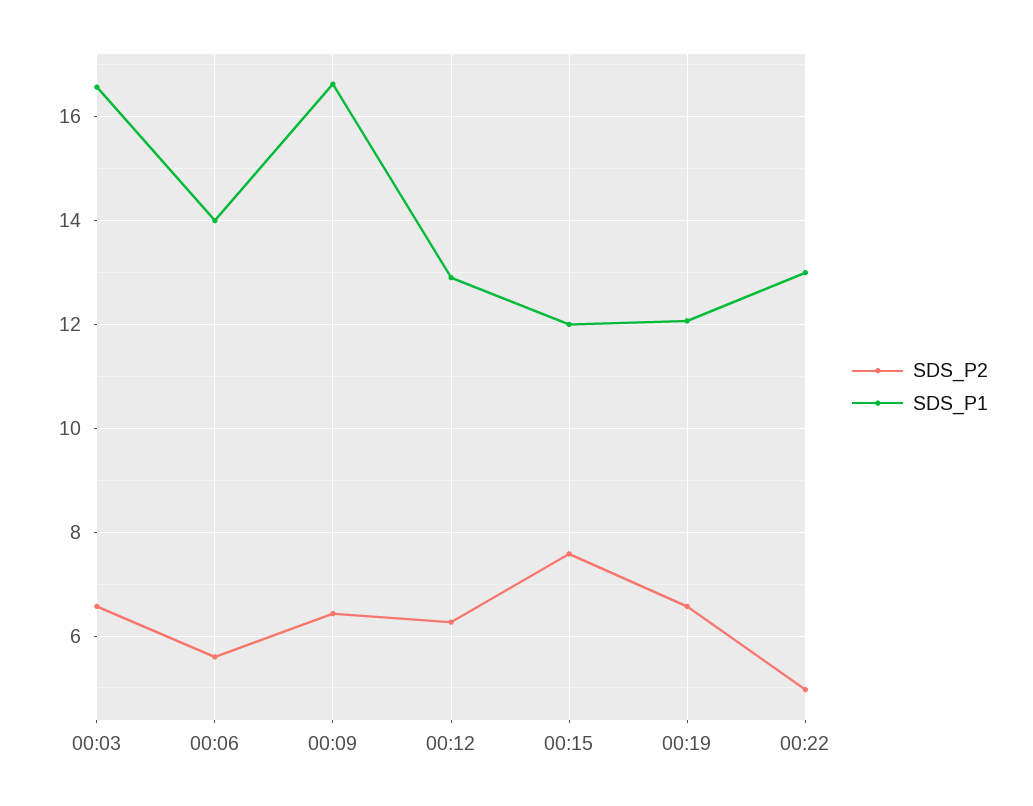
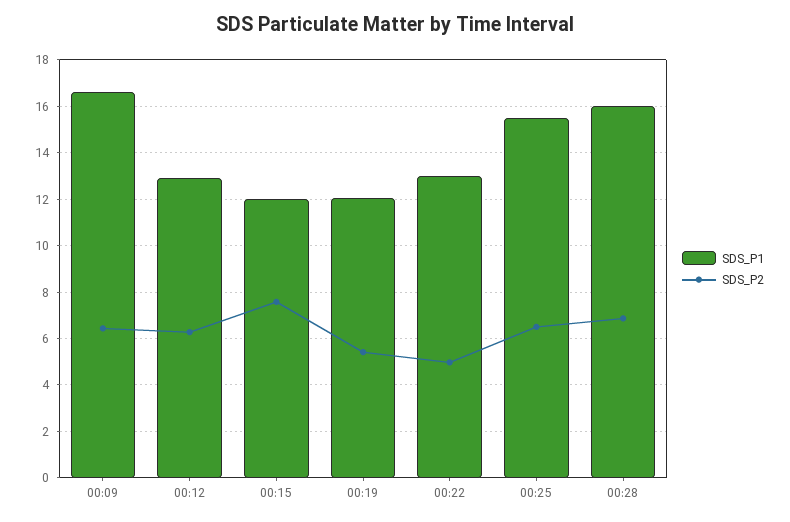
SDS_P2, 00:03: 6.6 -> none
SDS_P1, 00:03: 16.6 -> none
SDS_P2, 00:06: 5.6 -> none
SDS_P1, 00:06: 14 -> none
SDS_P2, 00:19: 6.6 -> 5.5
SDS_P1, 00:25: none -> 15.5
SDS_P2, 00:25: none -> 6.5
SDS_P1, 00:28: none -> 16
SDS_P2, 00:28: none -> 7

